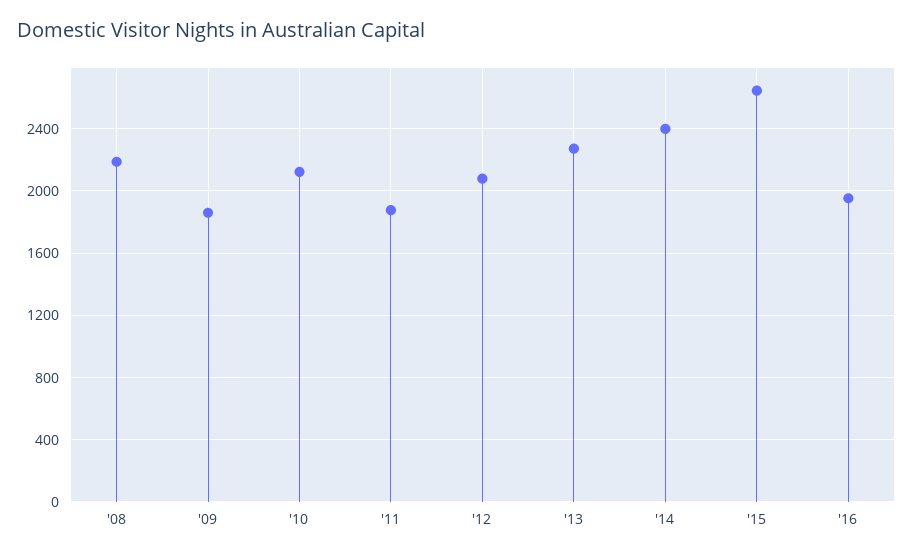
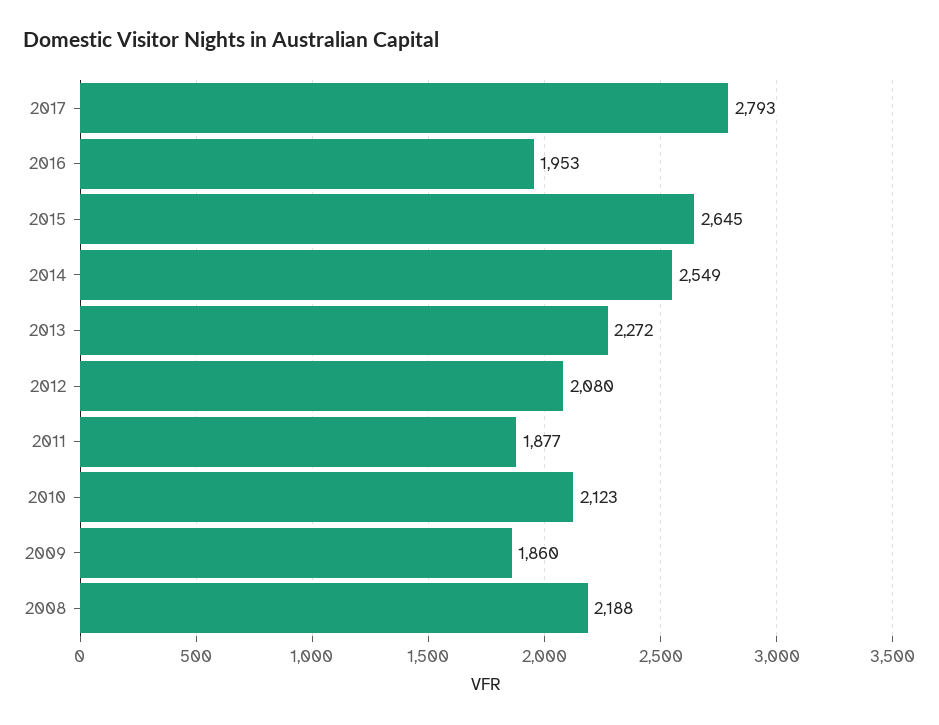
'14: 2400 -> 2549
2017: none -> 2793

